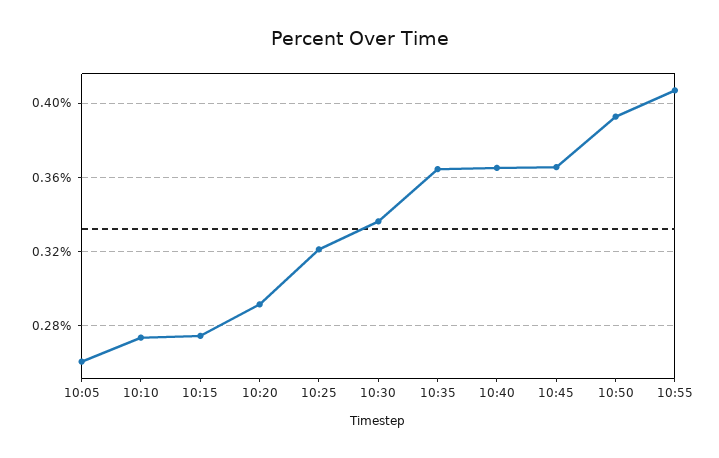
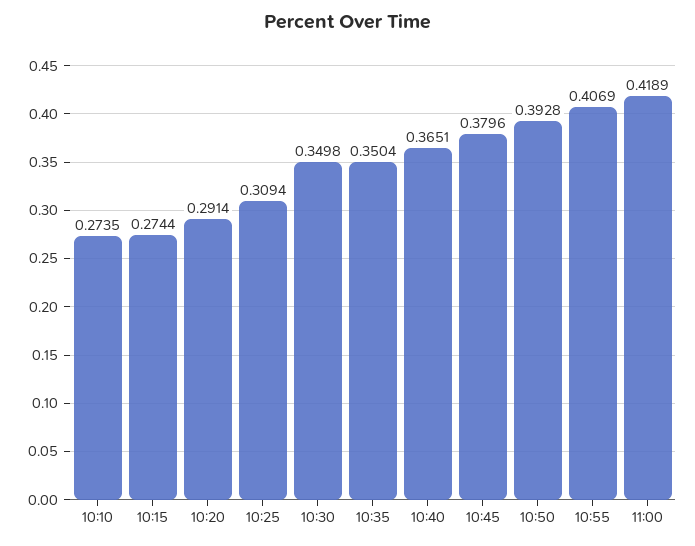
10:05: 0.26 -> none
10:25: 0.32 -> 0.3094
10:30: 0.335 -> 0.3498
10:35: 0.365 -> 0.3504
10:45: 0.365 -> 0.3796
11:00: none -> 0.4189

